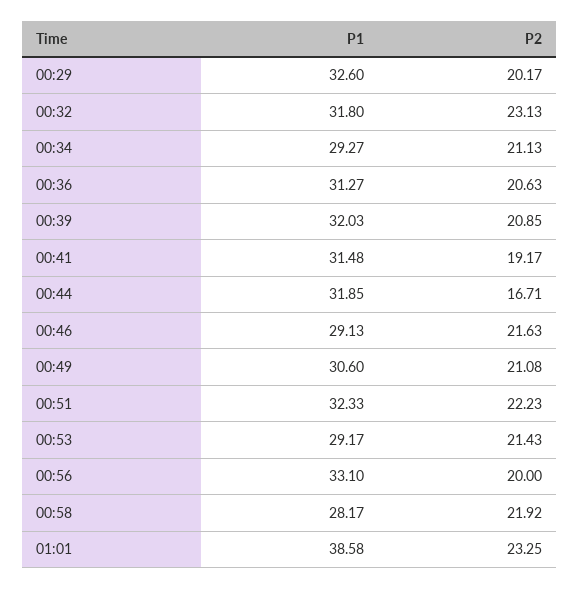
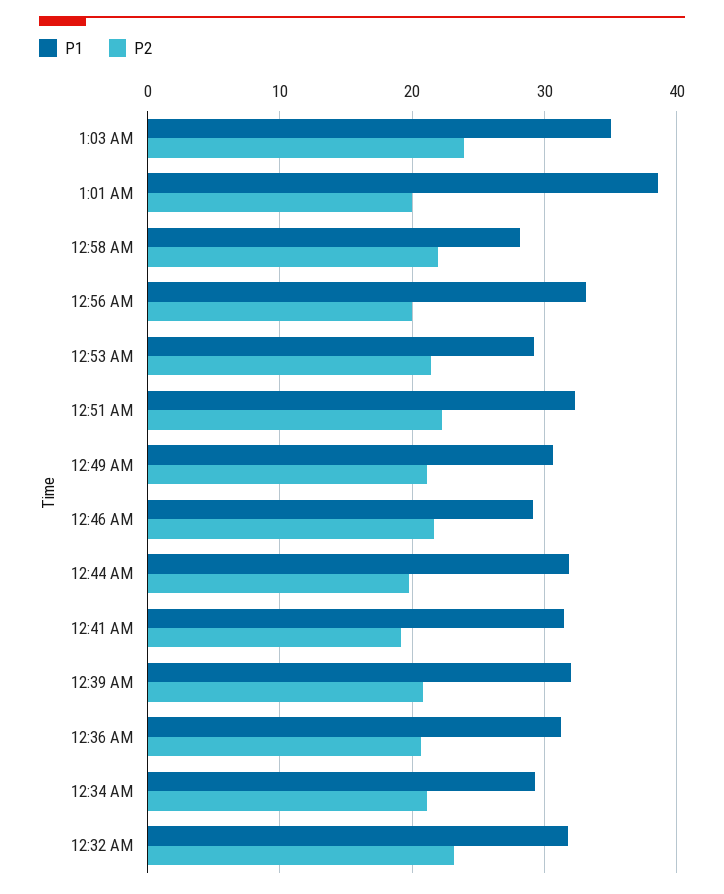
P1, 00:29: 32.6 -> none
P2, 00:29: 20.17 -> none
P2, 00:44: 16.71 -> 20
P2, 01:01: 23.25 -> 20
P1, 1:03 AM: none -> 35
P2, 1:03 AM: none -> 24

